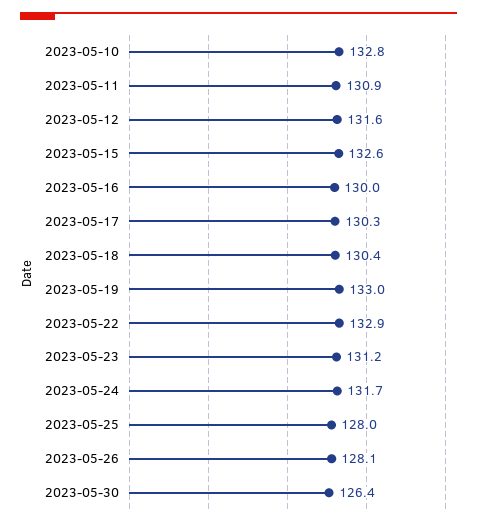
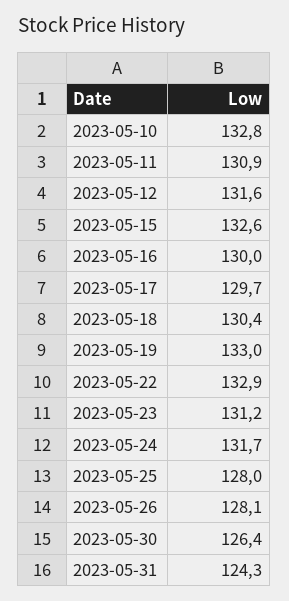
2023-05-17: 130.3 -> 129.7
2023-05-31: none -> 124.3

